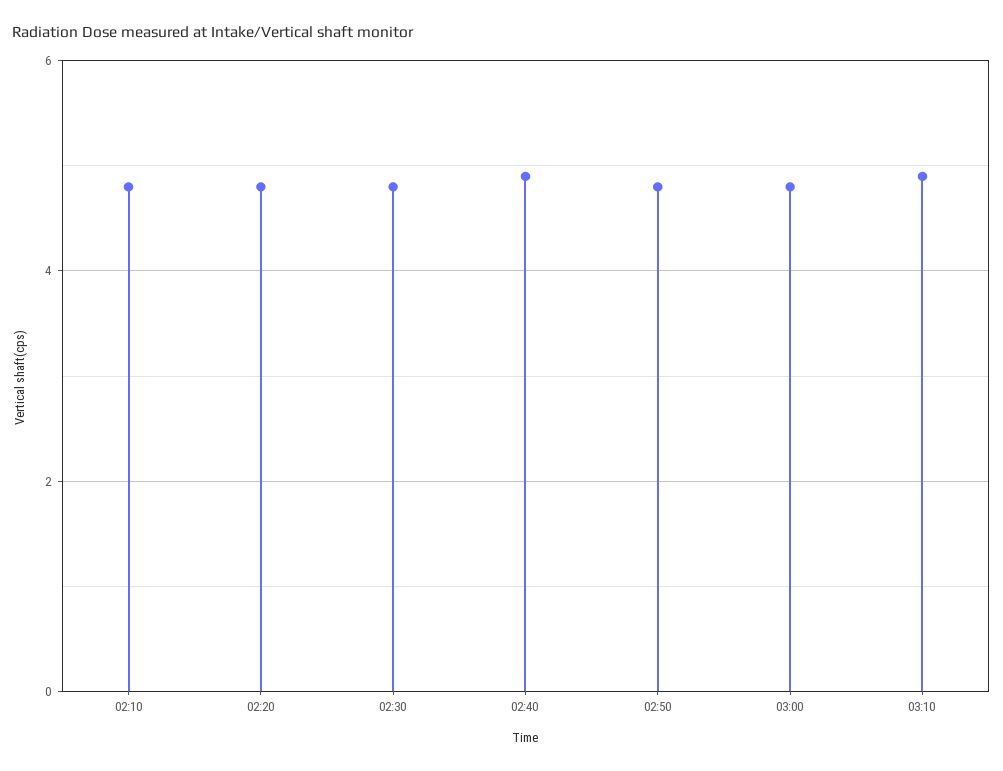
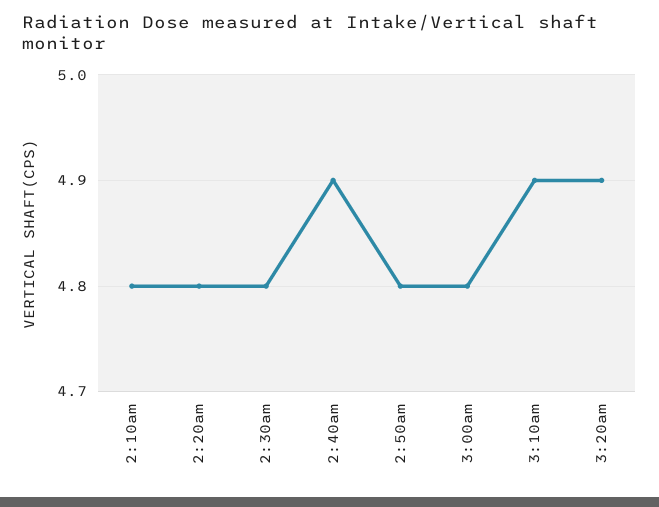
3:20am: none -> 4.9

